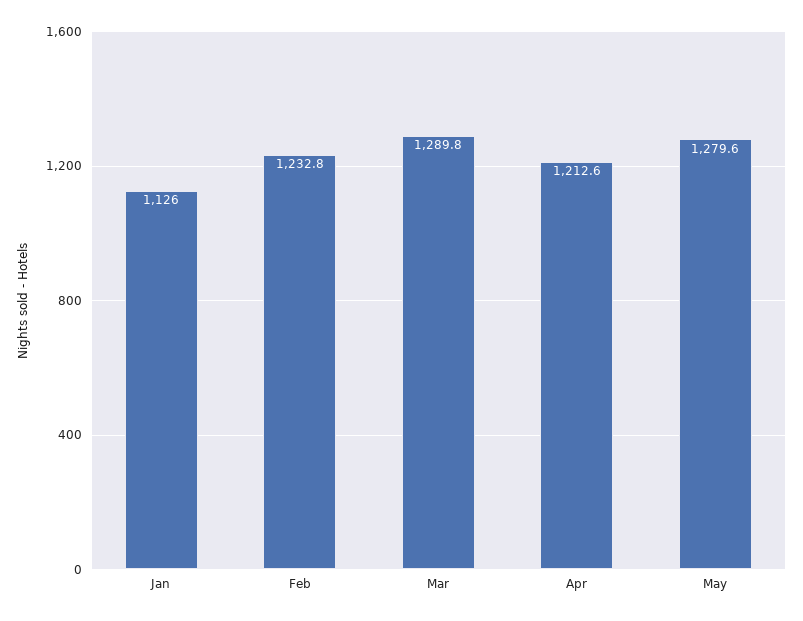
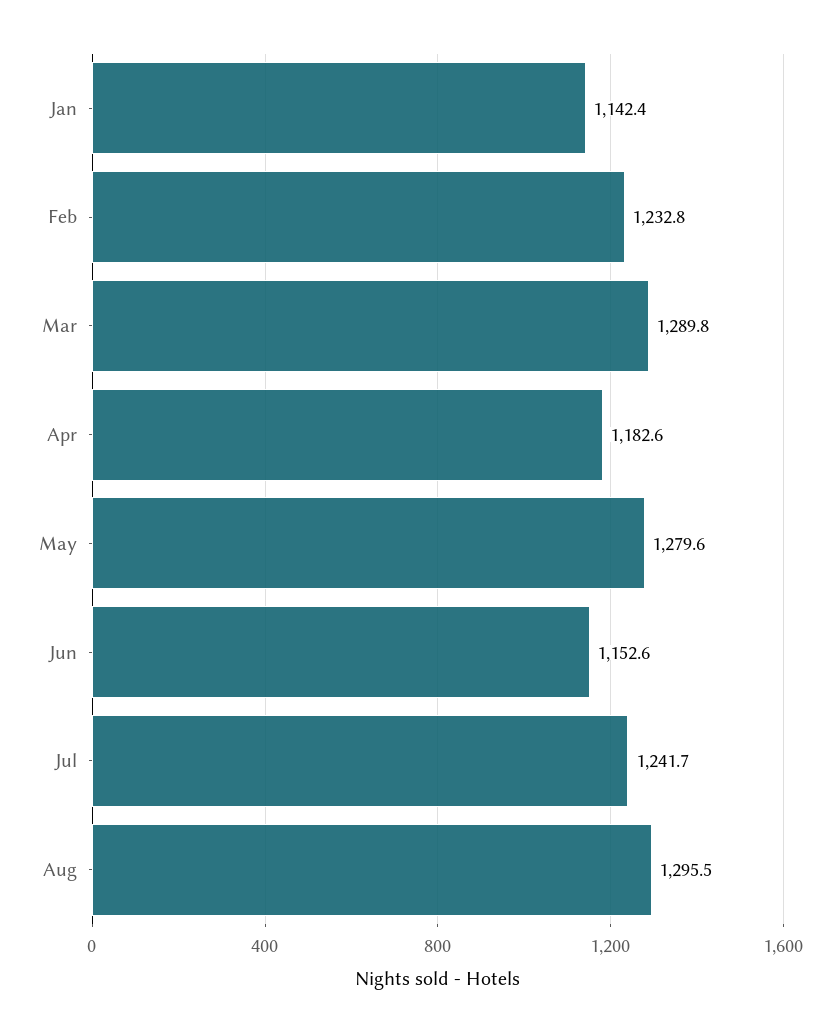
Jan: 1126 -> 1142.4
Apr: 1212.6 -> 1182.6
Jun: none -> 1152.6
Jul: none -> 1241.7
Aug: none -> 1295.5

